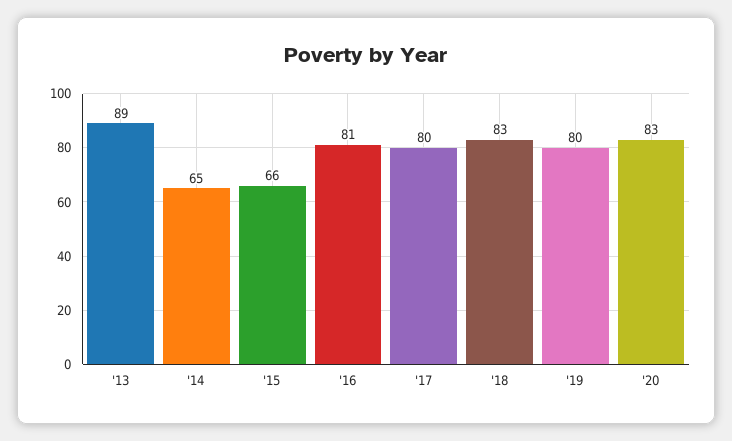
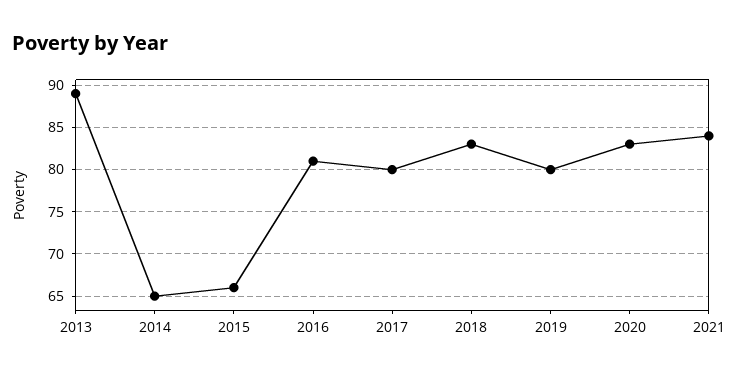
2021: none -> 84

